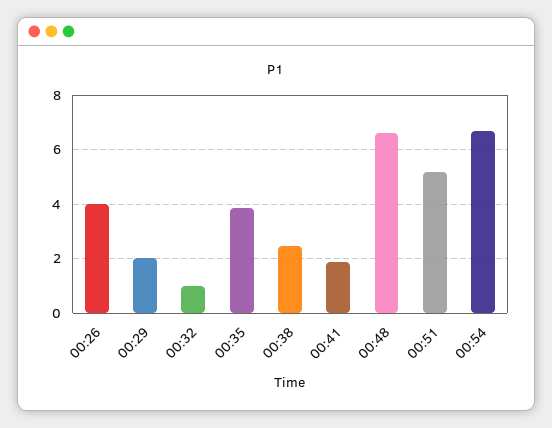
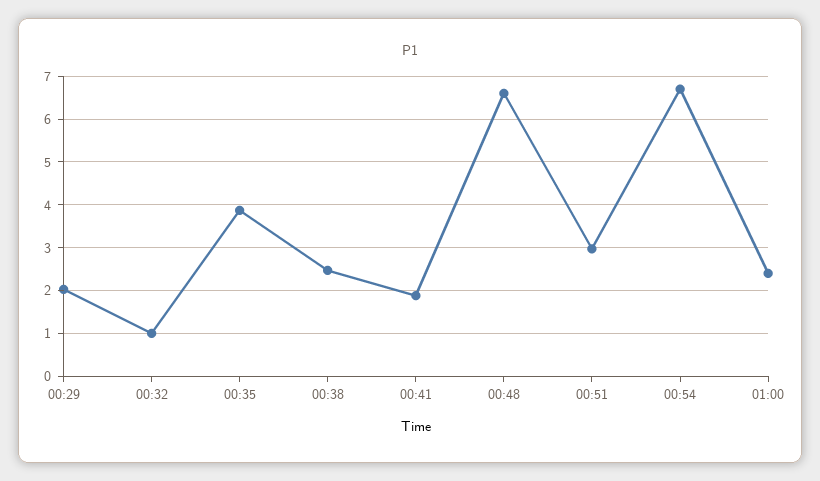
00:26: 4 -> none
00:51: 5.25 -> 3
01:00: none -> 2.4

